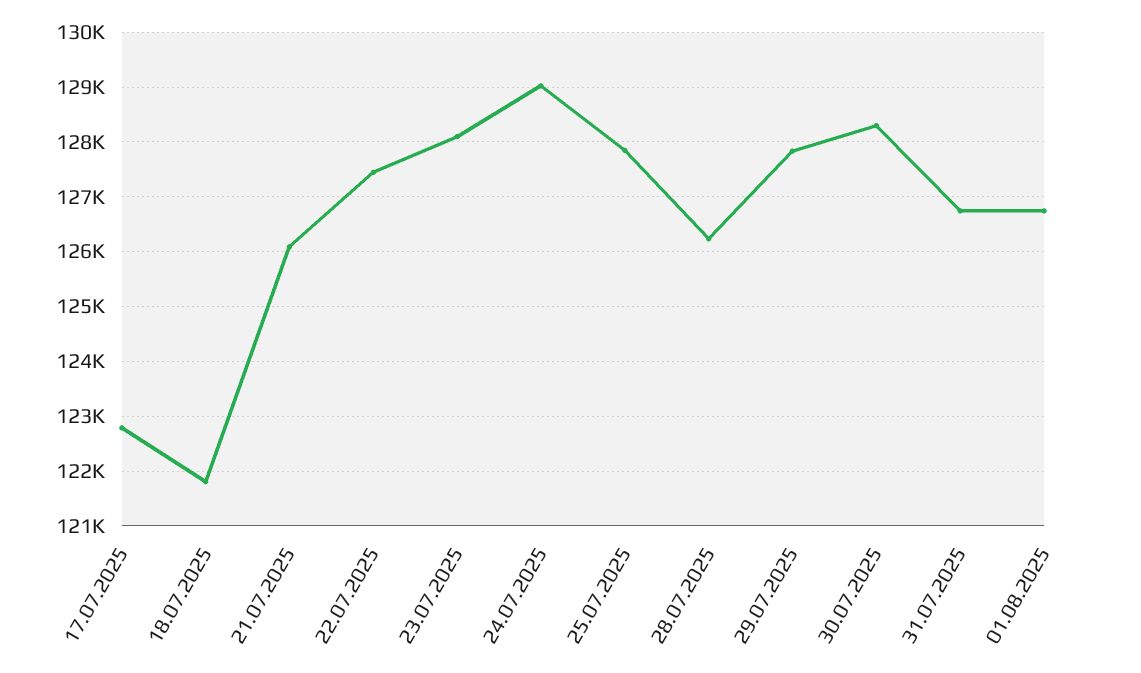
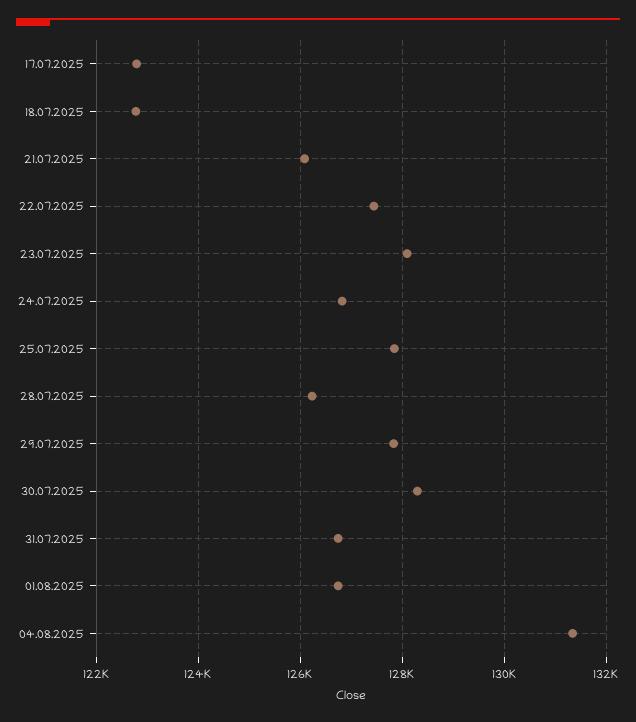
18.07.2025: 121800 -> 122800
24.07.2025: 129000 -> 126800
04.08.2025: none -> 131400

